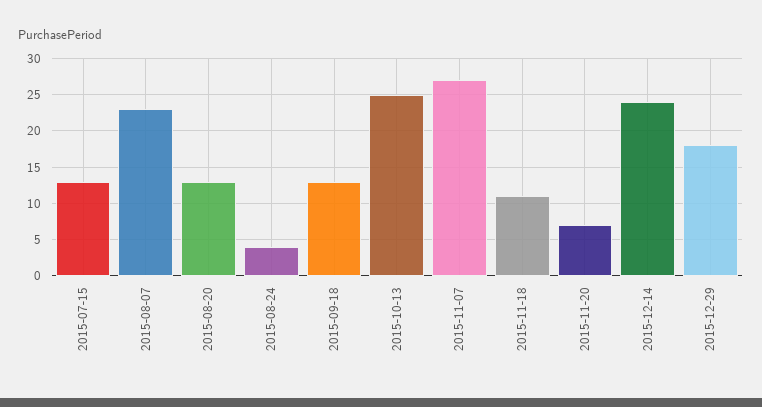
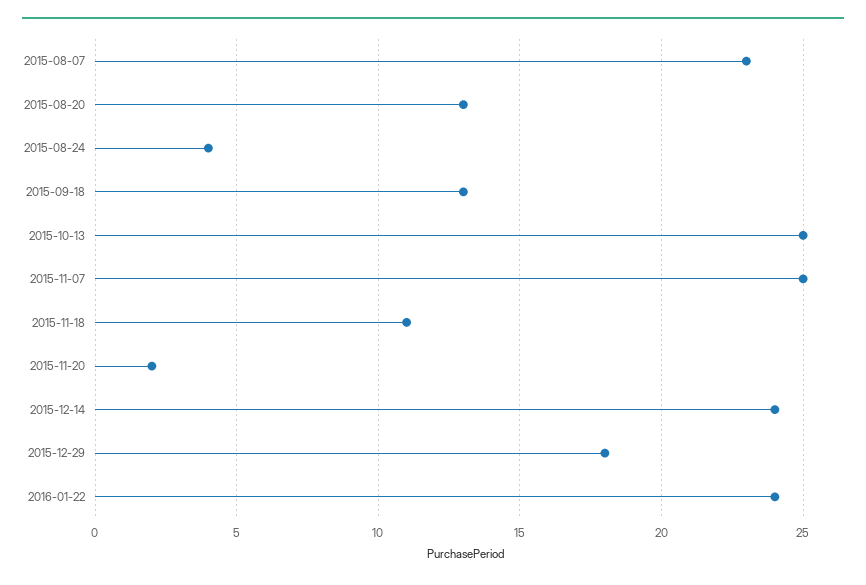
2015-07-15: 13 -> none
2015-11-07: 27 -> 25
2015-11-20: 7 -> 2
2016-01-22: none -> 24

